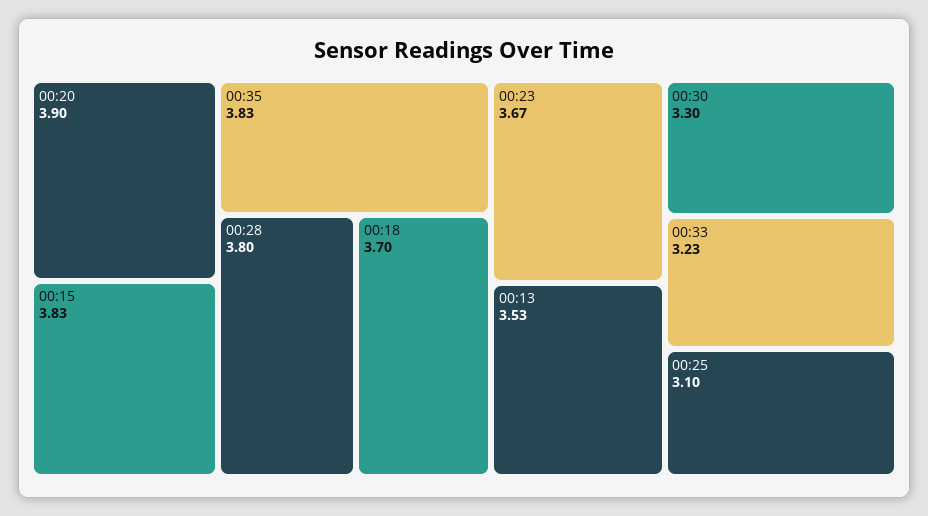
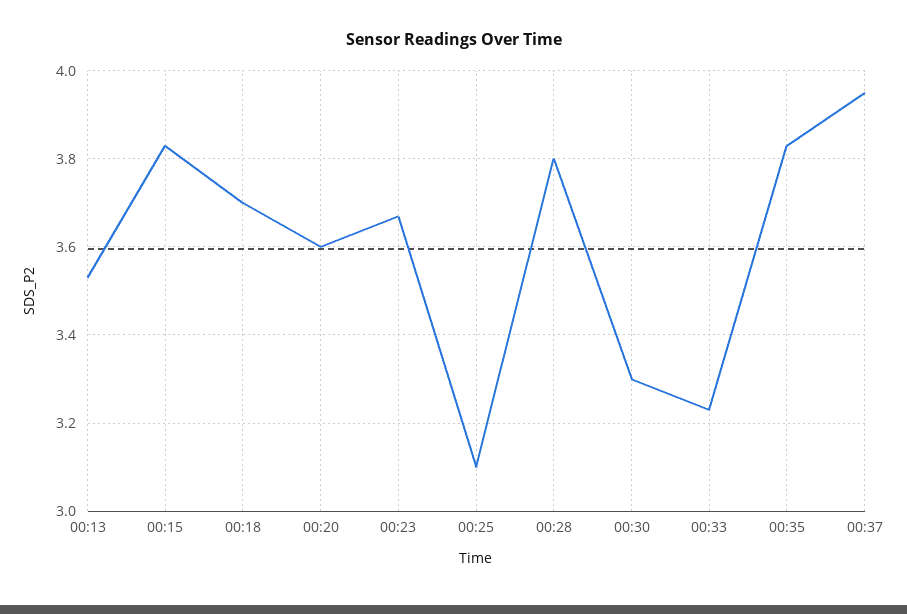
00:20: 3.9 -> 3.6
00:37: none -> 3.95

